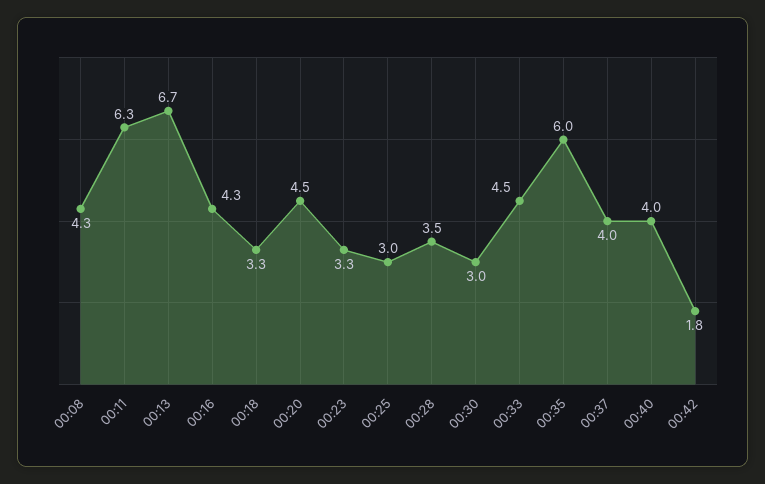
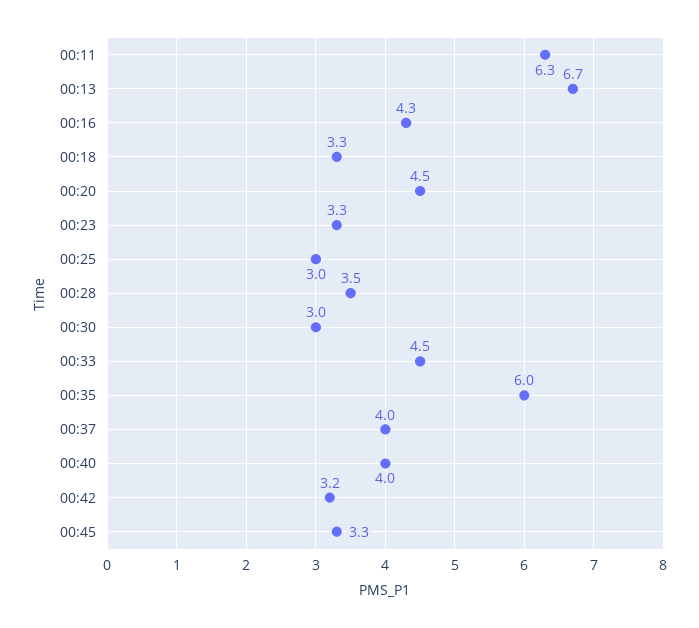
00:08: 4.3 -> none
00:42: 1.8 -> 3.2
00:45: none -> 3.3

